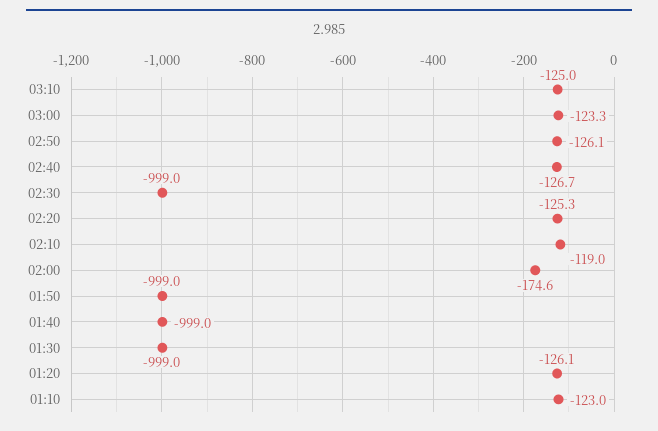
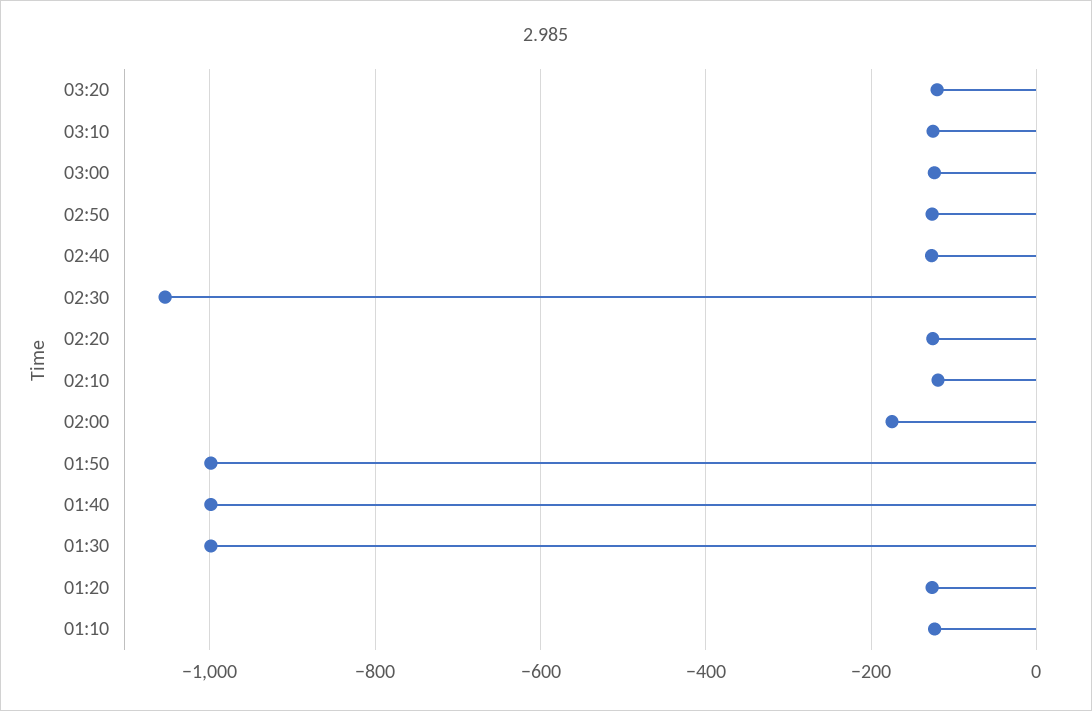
02:30: -999 -> -1060
03:20: none -> -120

